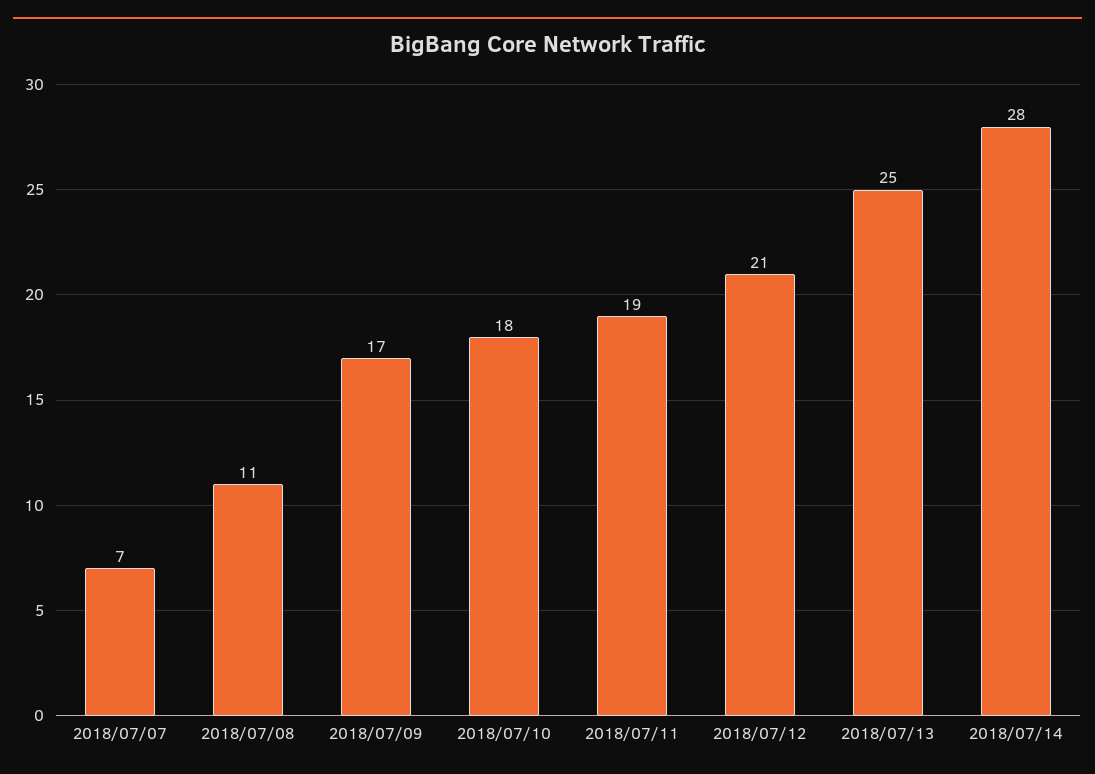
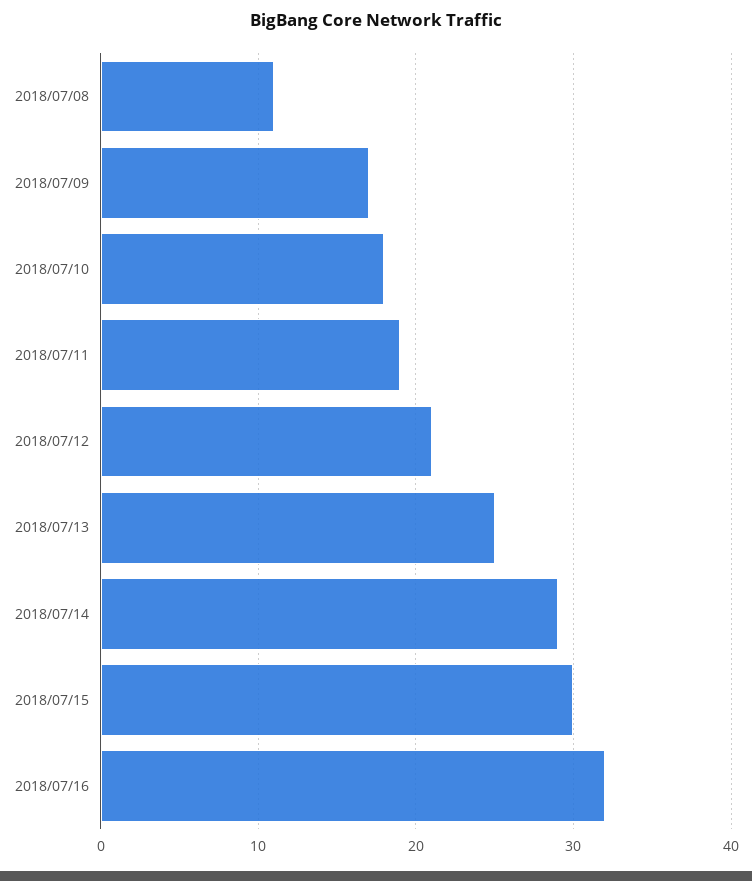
2018/07/07: 7 -> none
2018/07/14: 28 -> 29
2018/07/15: none -> 30
2018/07/16: none -> 32

